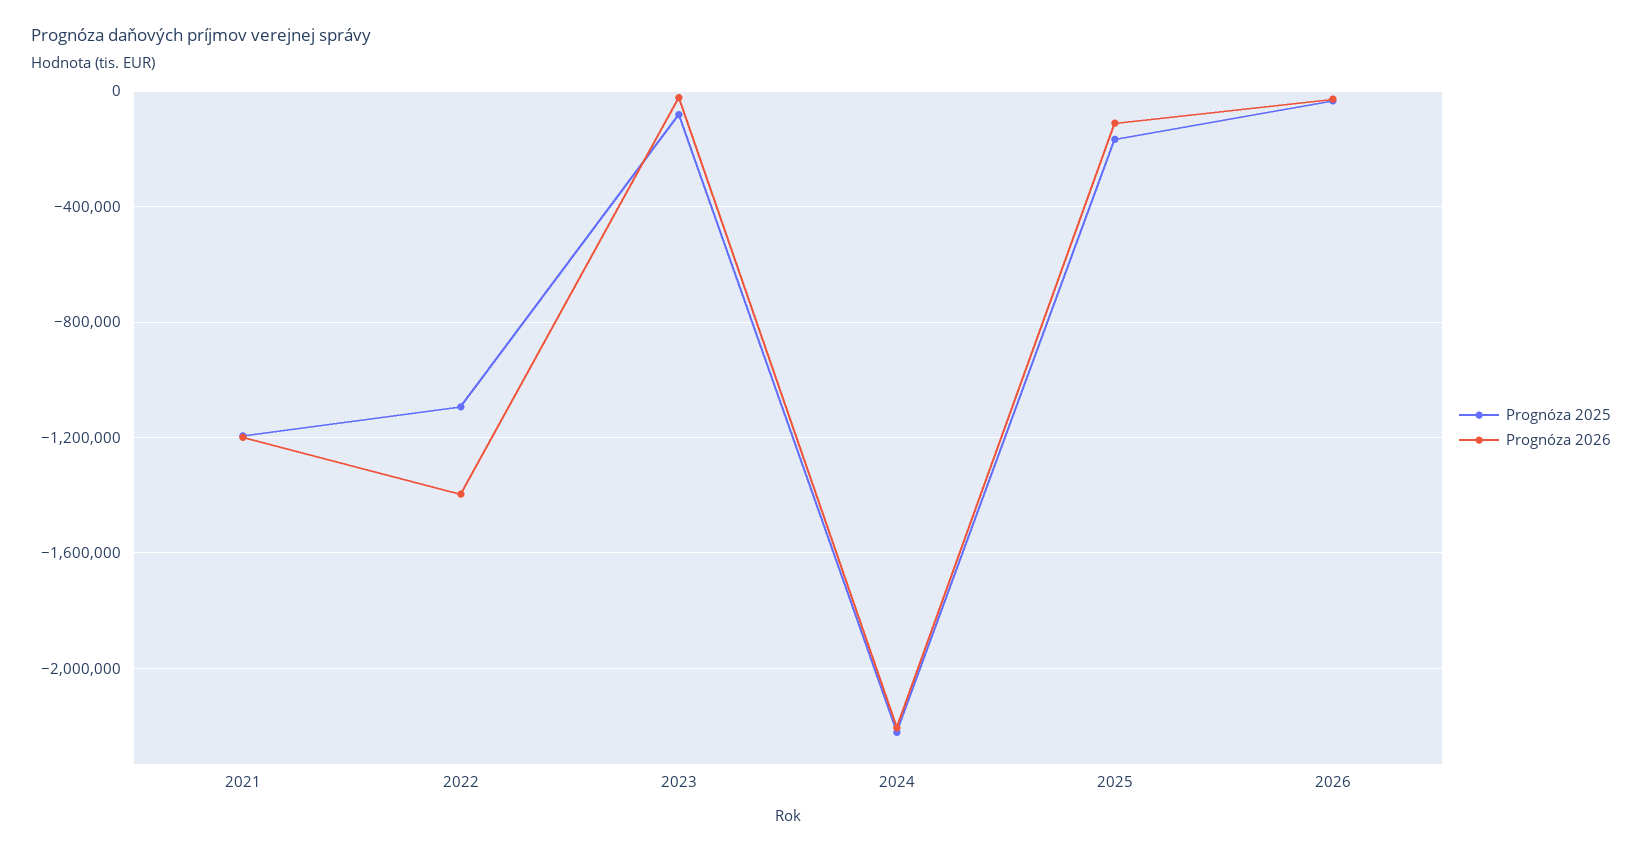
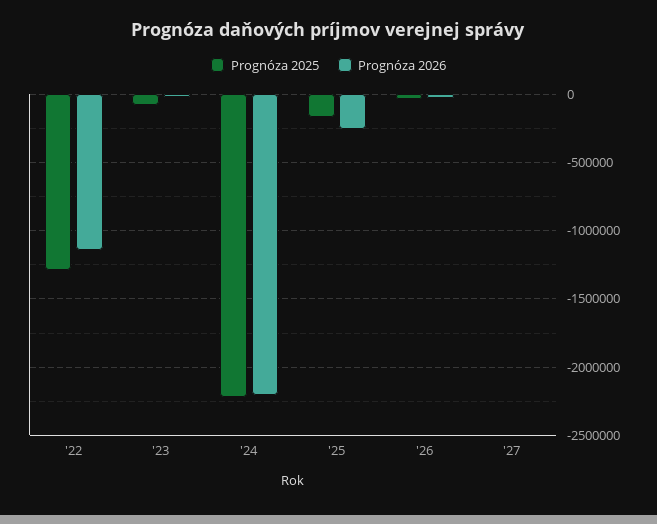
Prognóza 2025, 2021: -1200000 -> none
Prognóza 2026, 2021: -1200000 -> none
Prognóza 2025, 2022: -1100000 -> -1300000
Prognóza 2026, 2022: -1400000 -> -1150000
Prognóza 2026, 2025: -100000 -> -250000
Prognóza 2025, '27: none -> 0
Prognóza 2026, '27: none -> 0

